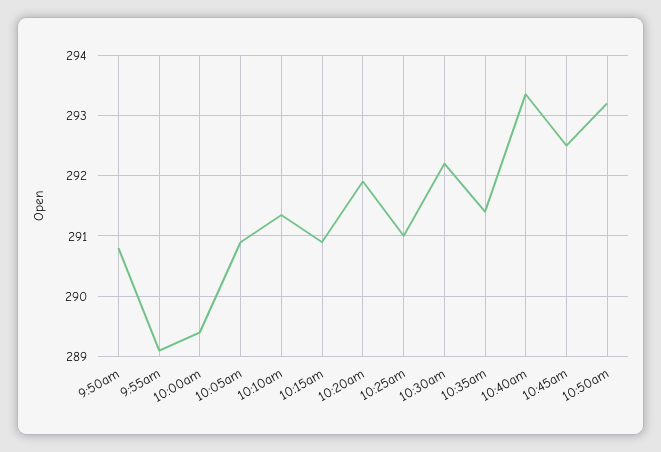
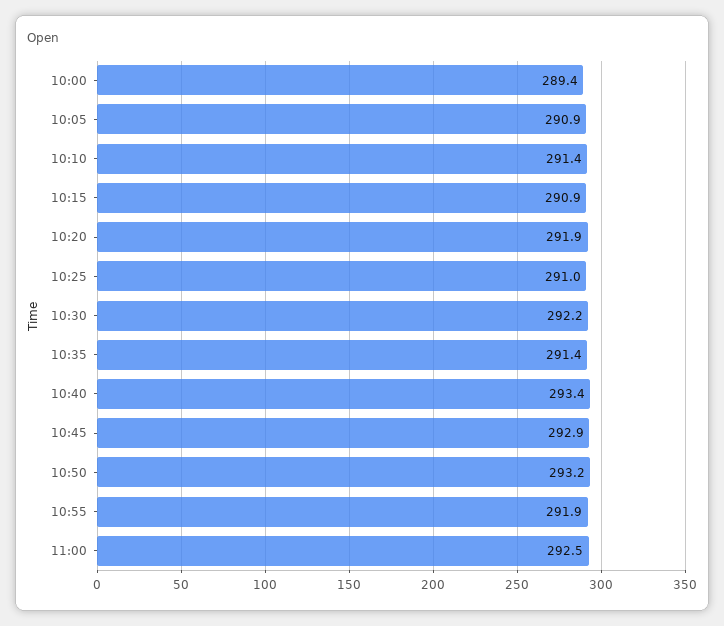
9:50am: 290.8 -> none
9:55am: 289.1 -> none
10:45am: 292.5 -> 292.9
10:55: none -> 291.9
11:00: none -> 292.5

